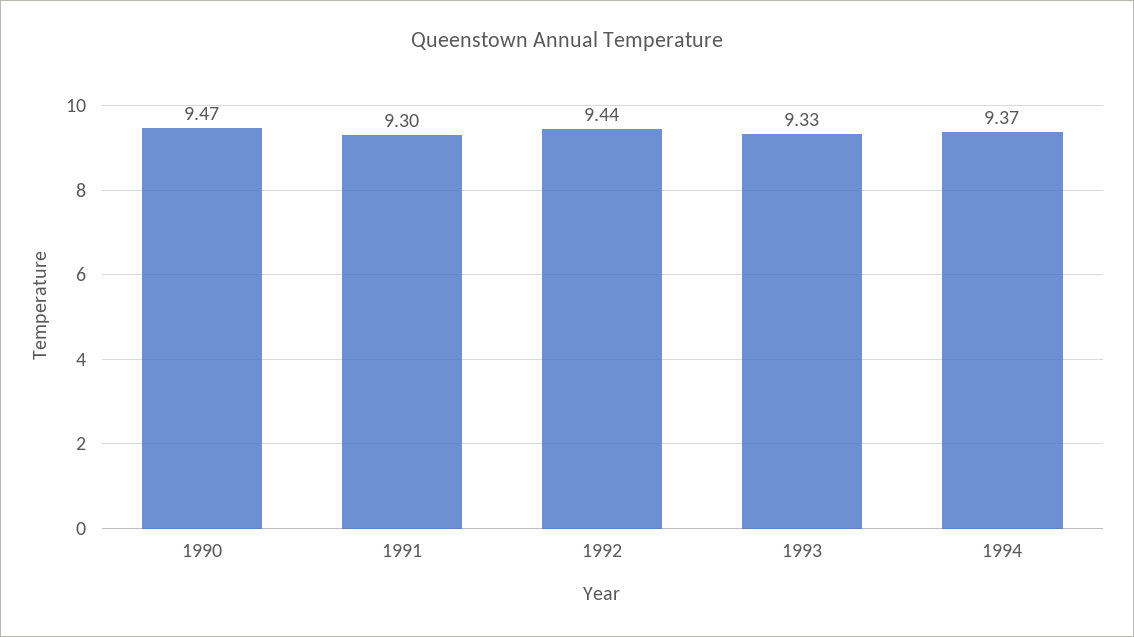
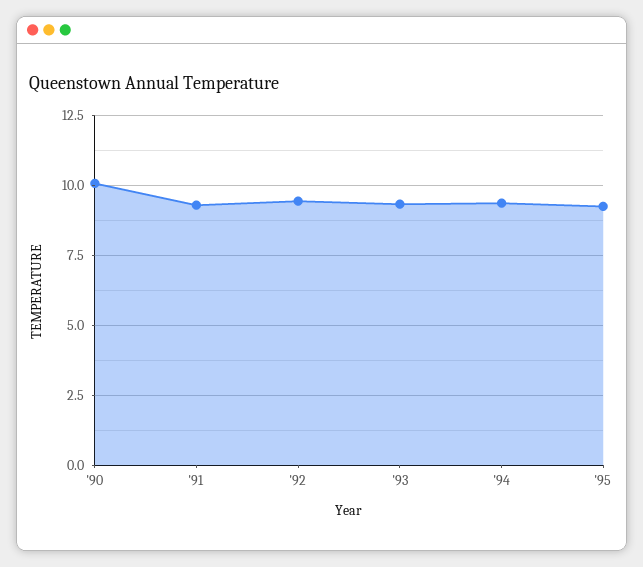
1990: 9.47 -> 10
'95: none -> 9.25

